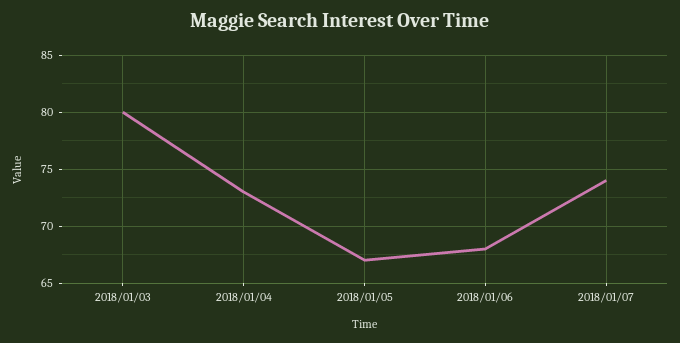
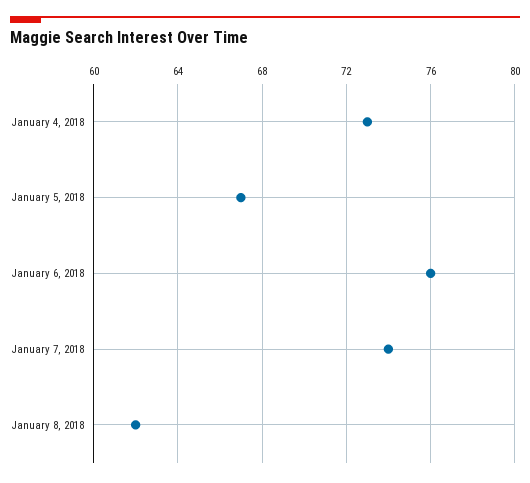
2018/01/03: 80 -> none
2018/01/06: 68 -> 76
January 8, 2018: none -> 62

